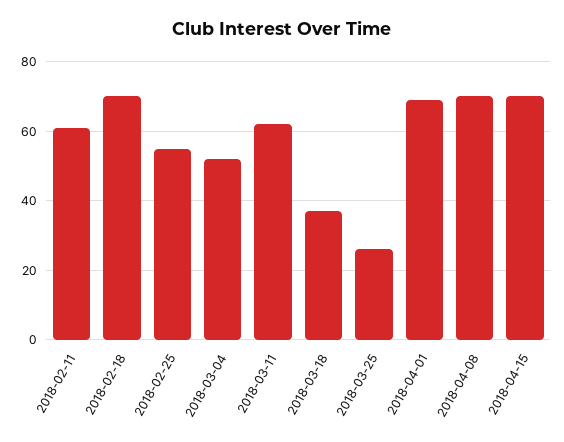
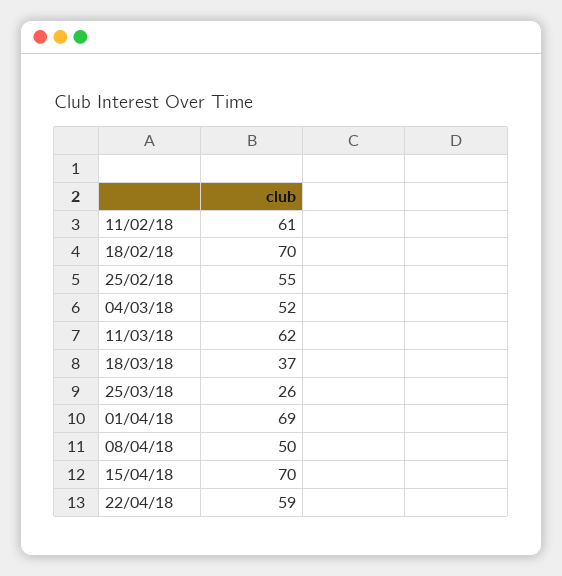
2018-04-08: 70 -> 50
22/04/18: none -> 59

